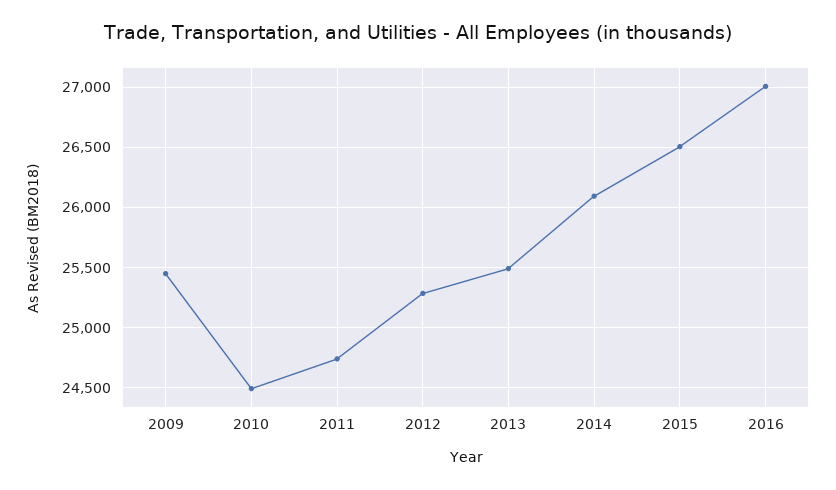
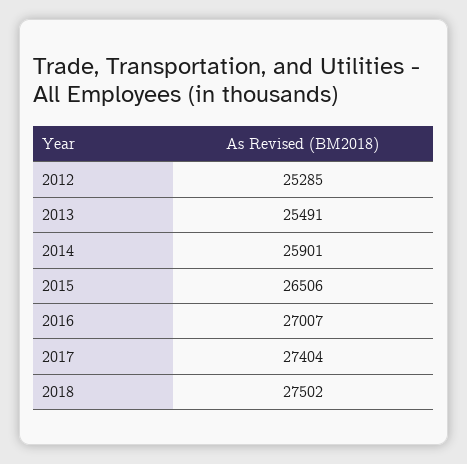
2009: 25450 -> none
2010: 24500 -> none
2011: 24750 -> none
2014: 26100 -> 25901
2017: none -> 27404
2018: none -> 27502

